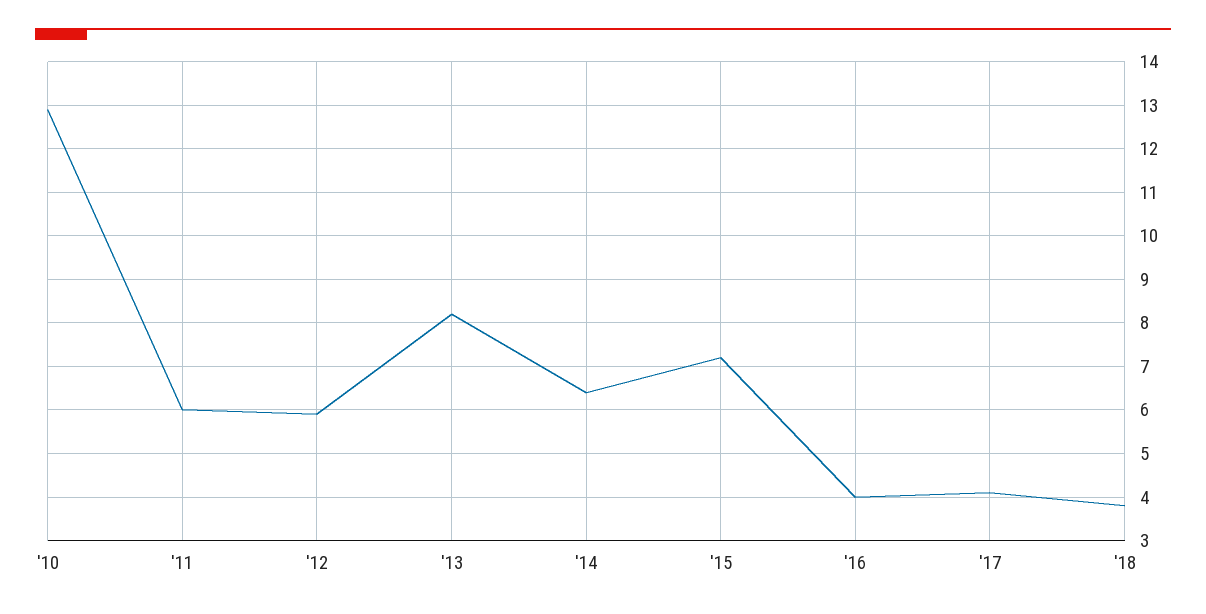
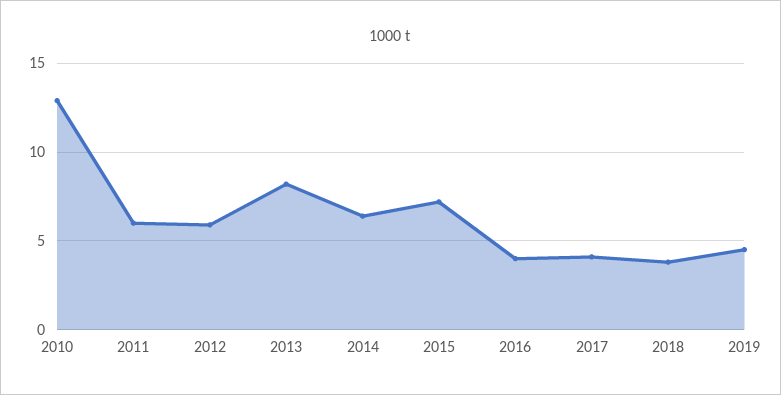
2019: none -> 4.5

